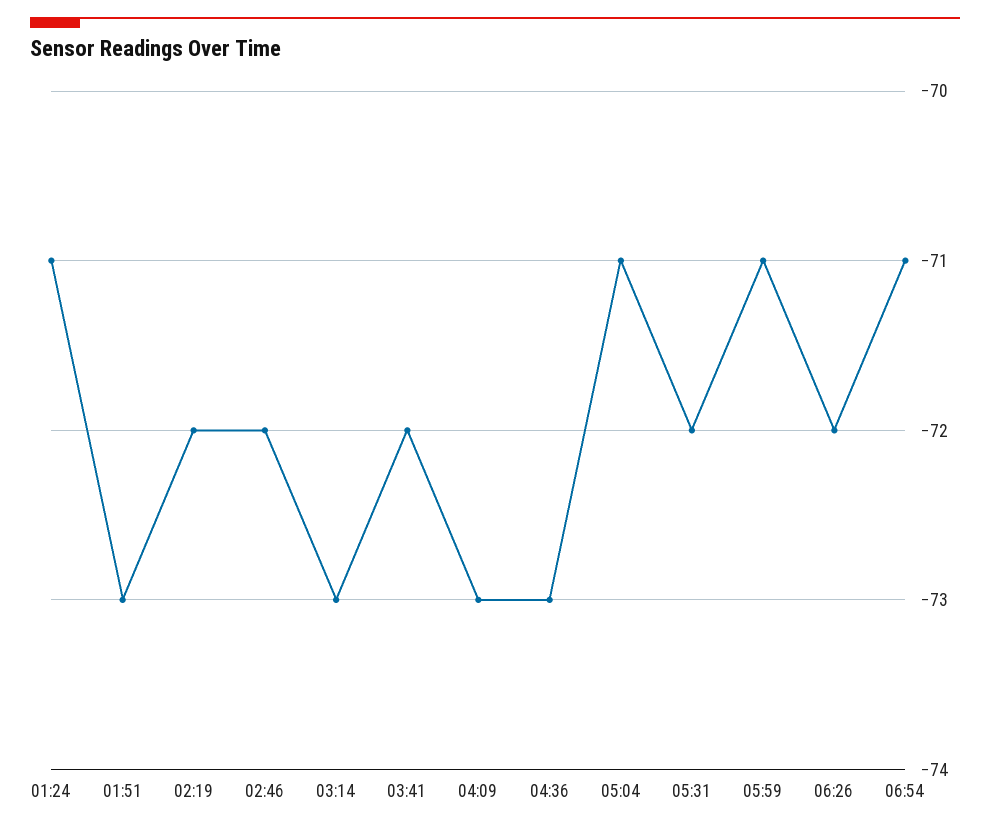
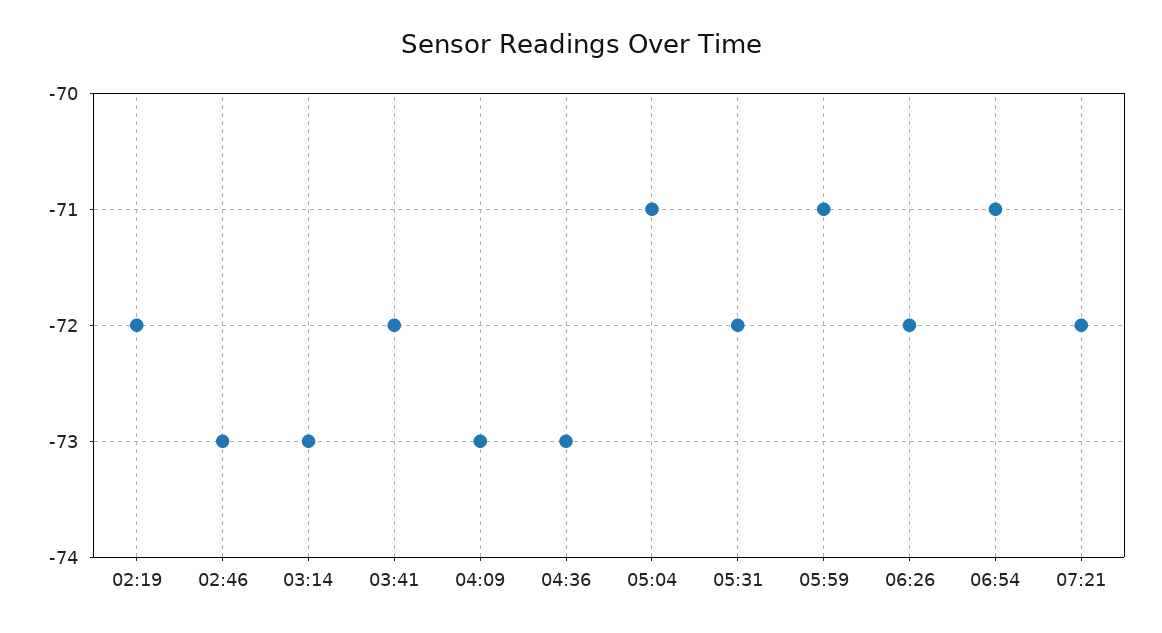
01:24: -71 -> none
01:51: -73 -> none
02:46: -72 -> -73
07:21: none -> -72

